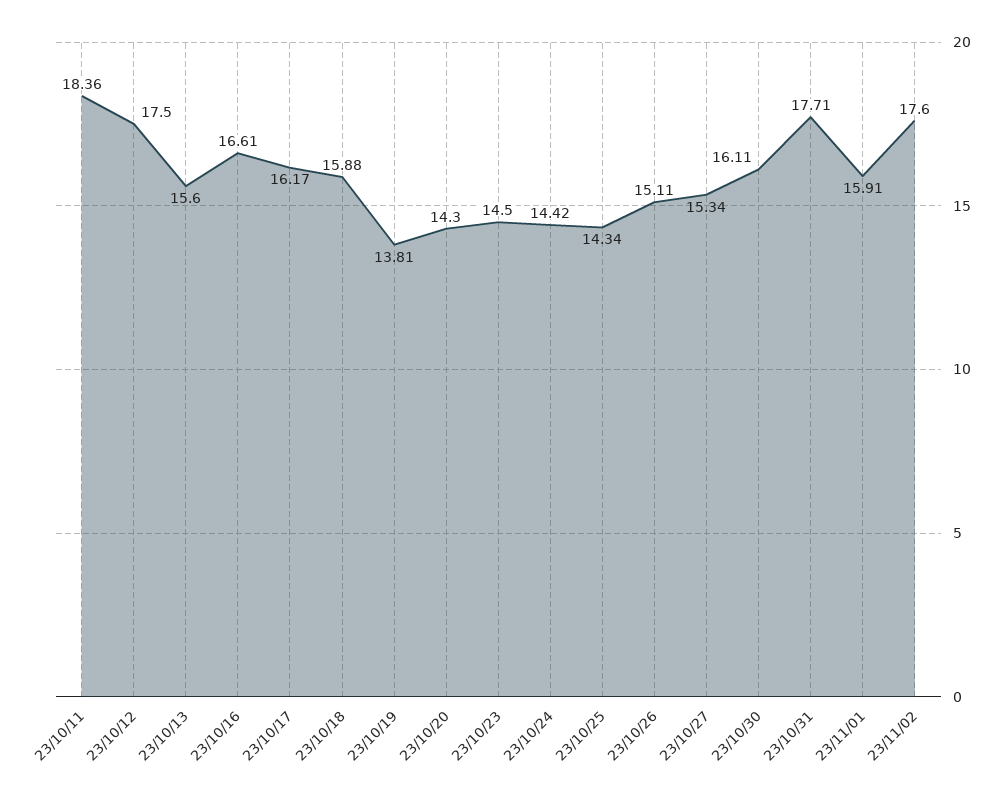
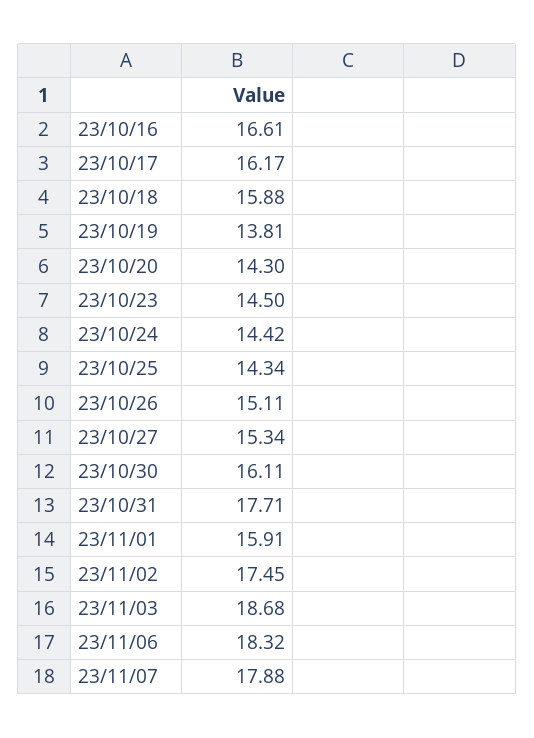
23/10/11: 18.36 -> none
23/10/12: 17.5 -> none
23/10/13: 15.6 -> none
23/11/02: 17.6 -> 17.45
23/11/03: none -> 18.68
23/11/06: none -> 18.32
23/11/07: none -> 17.88

